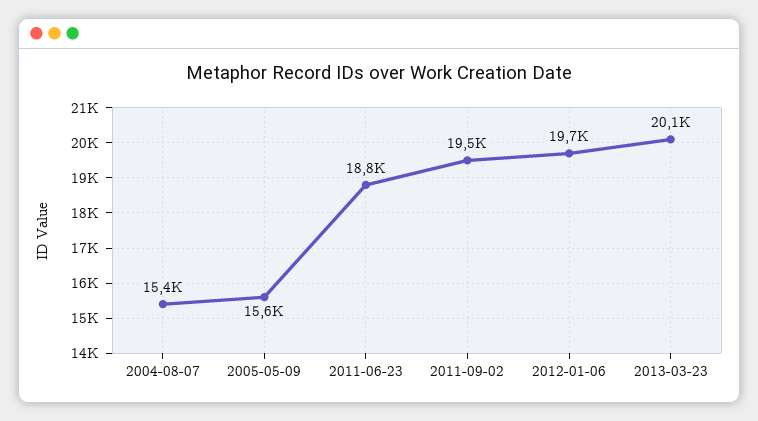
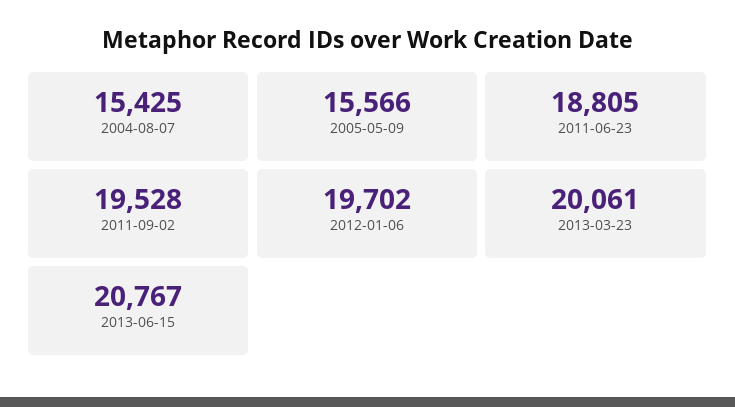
2013-06-15: none -> 20767

